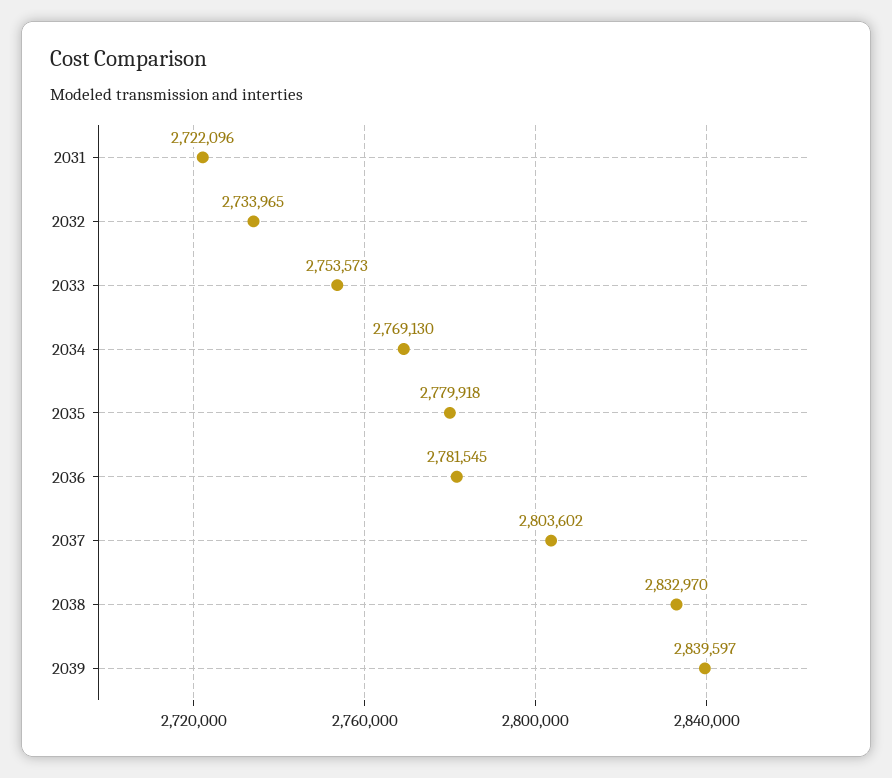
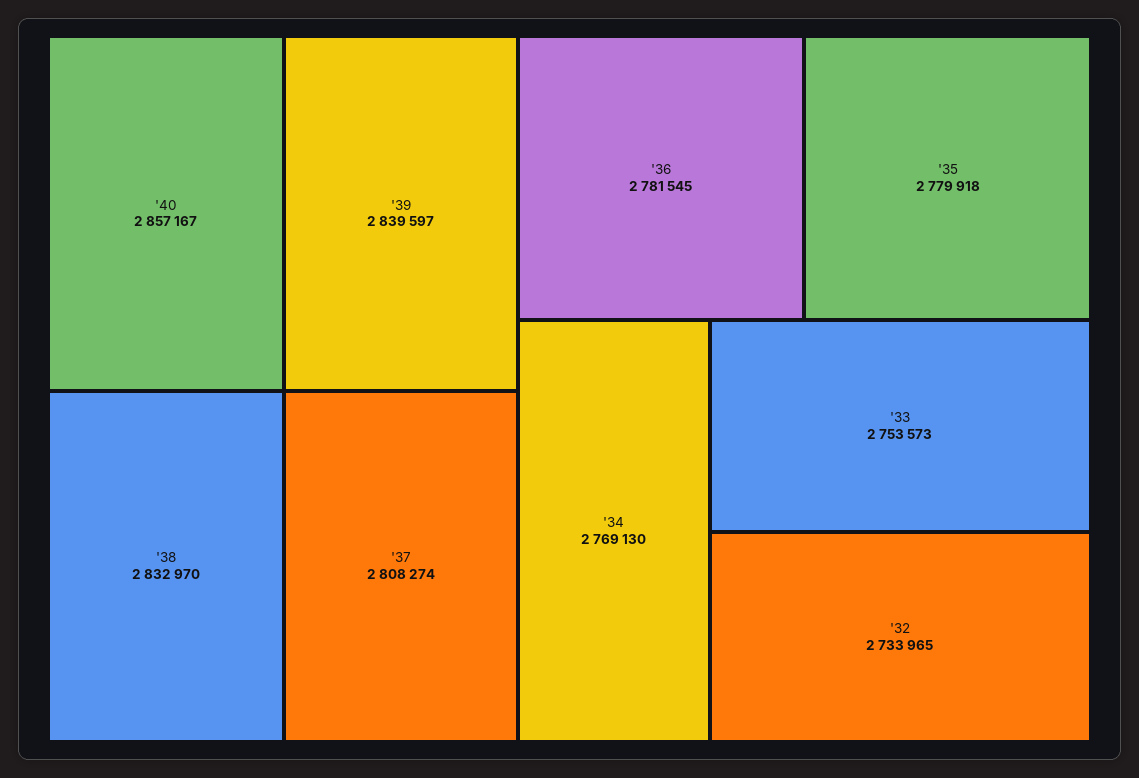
2031: 2722096 -> none
2037: 2803602 -> 2808274
'40: none -> 2857167

